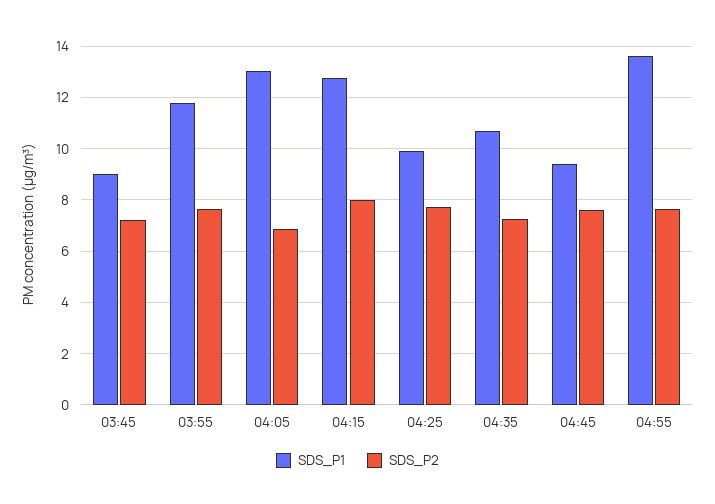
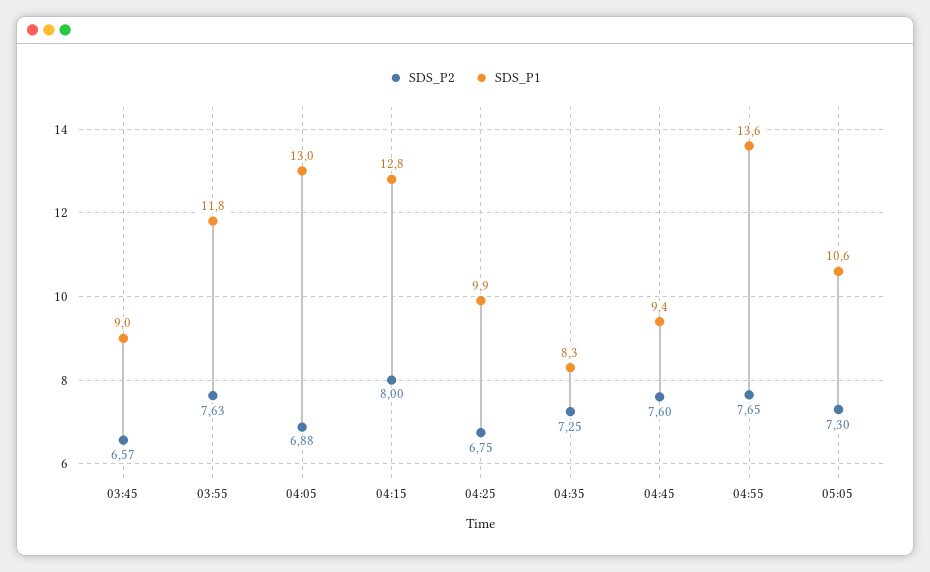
SDS_P2, 03:45: 7.25 -> 6.57
SDS_P2, 04:25: 7.75 -> 6.75
SDS_P1, 04:35: 10.75 -> 8.3
SDS_P2, 05:05: none -> 7.3
SDS_P1, 05:05: none -> 10.6

